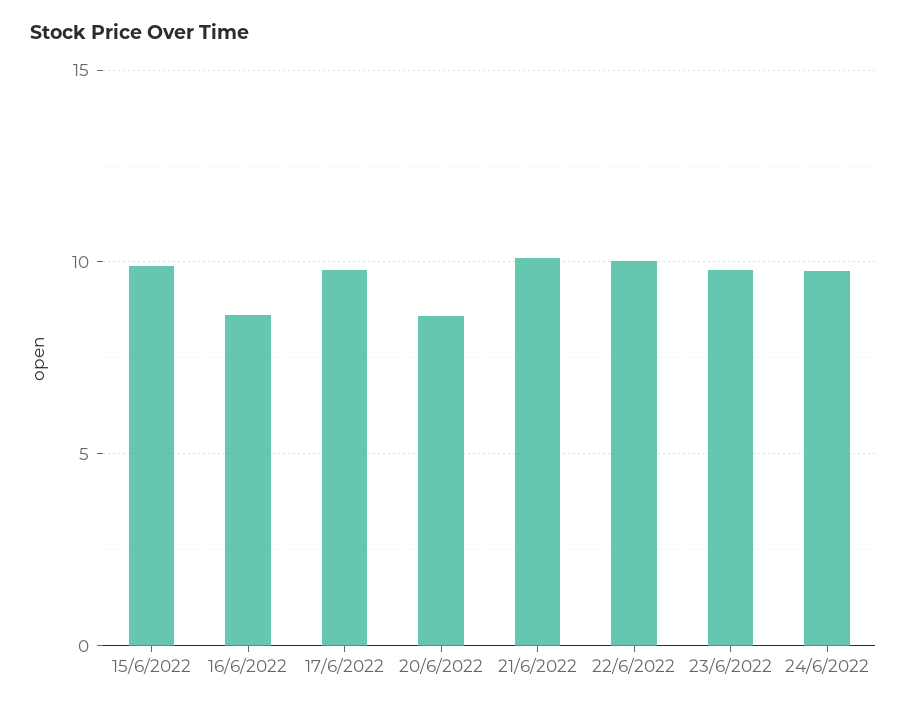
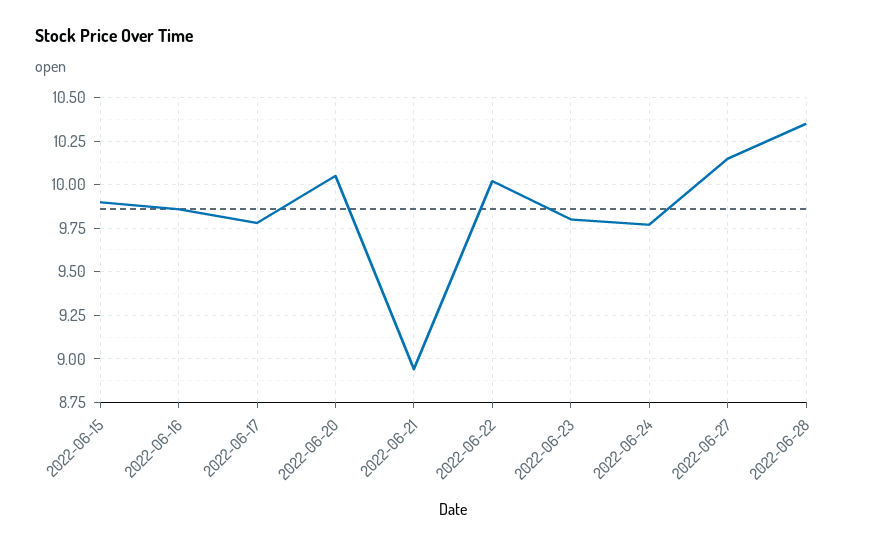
16/6/2022: 8.5 -> 9.85
20/6/2022: 8.5 -> 10.05
21/6/2022: 10 -> 8.95
2022-06-27: none -> 10.15
2022-06-28: none -> 10.35

